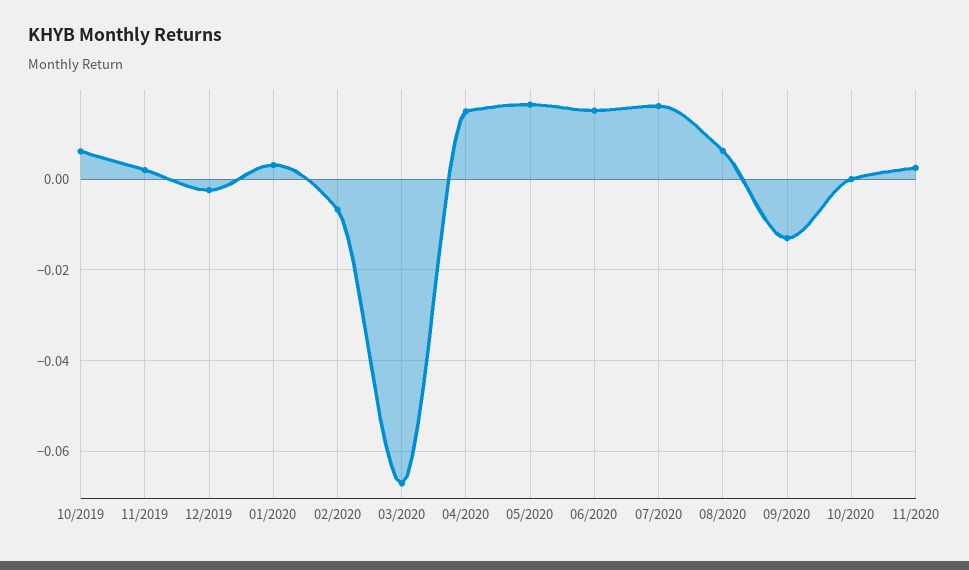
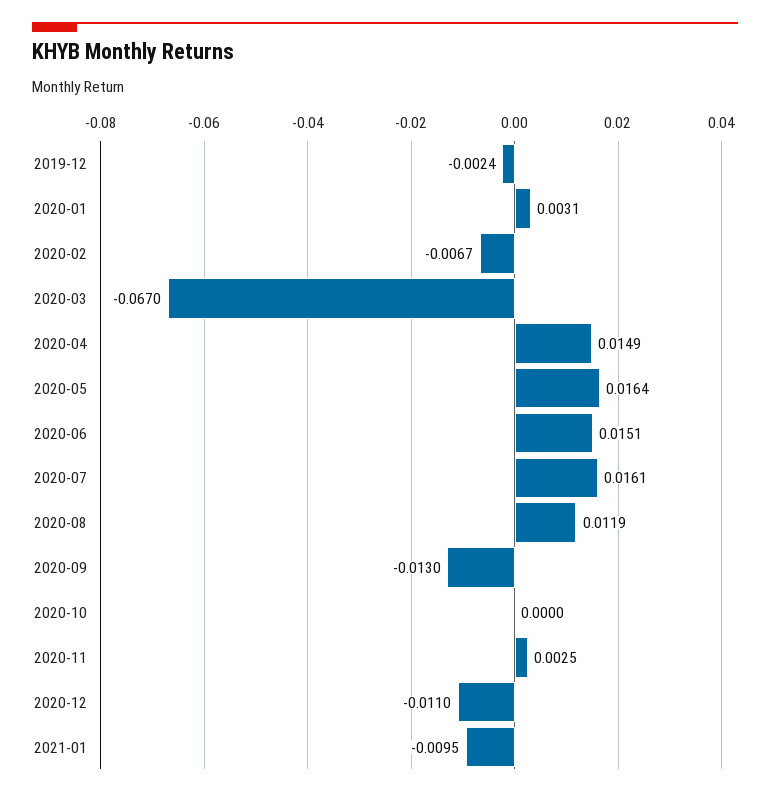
10/2019: 0.006 -> none
11/2019: 0.002 -> none
08/2020: 0.006 -> 0.0119
2020-12: none -> -0.011
2021-01: none -> -0.0095

